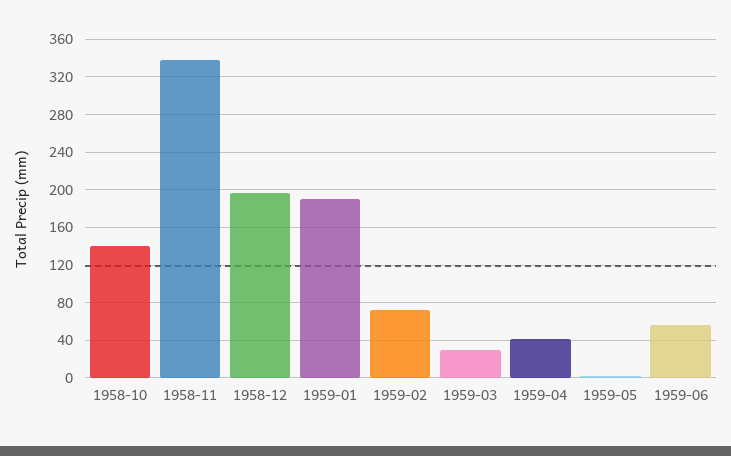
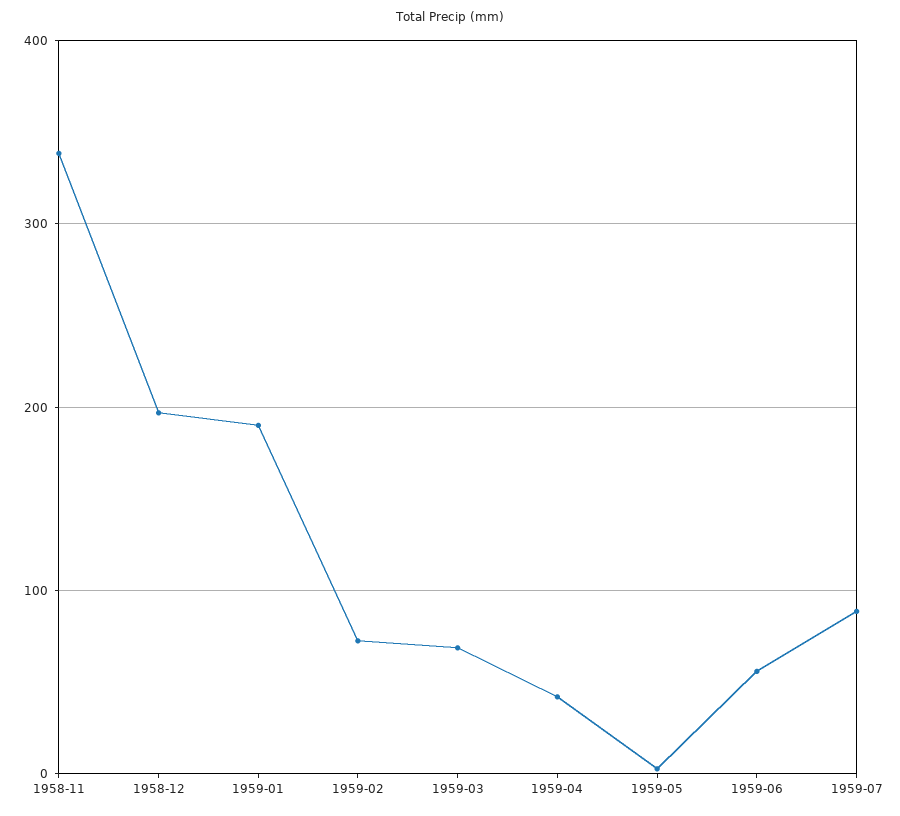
1958-10: 140 -> none
1959-03: 30 -> 70
1959-07: none -> 90

